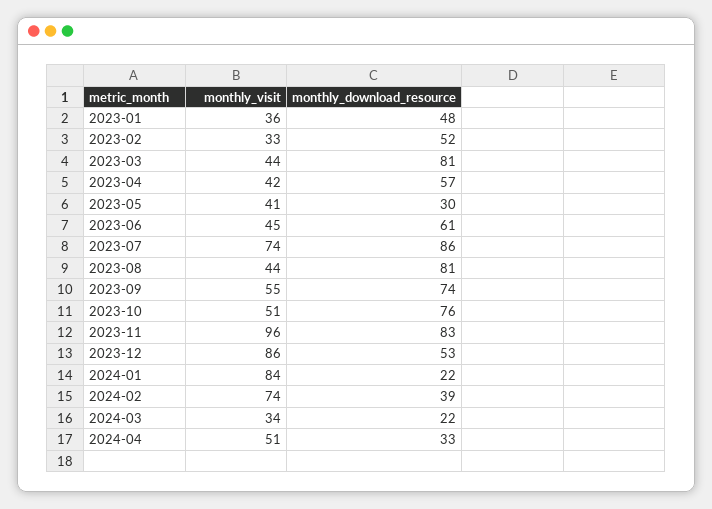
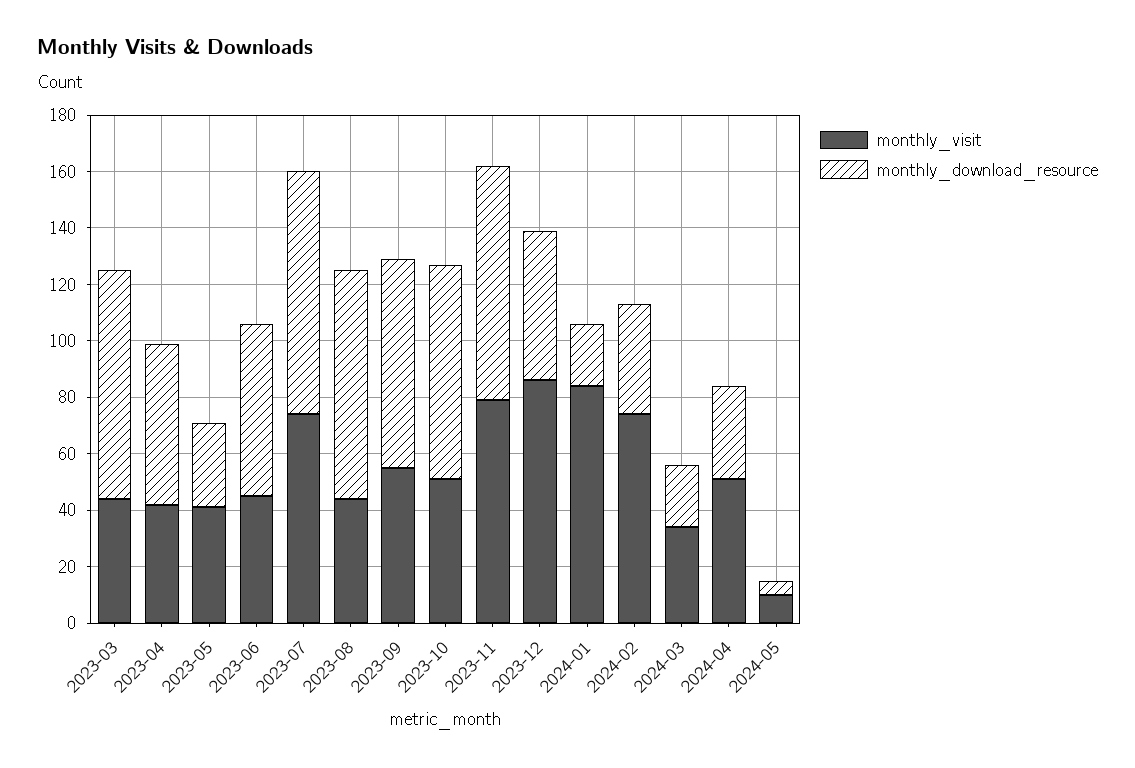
monthly_visit, 2023-01: 36 -> none
monthly_download_resource, 2023-01: 48 -> none
monthly_visit, 2023-02: 33 -> none
monthly_download_resource, 2023-02: 52 -> none
monthly_visit, 2023-11: 96 -> 80
monthly_visit, 2024-05: none -> 10
monthly_download_resource, 2024-05: none -> 5

